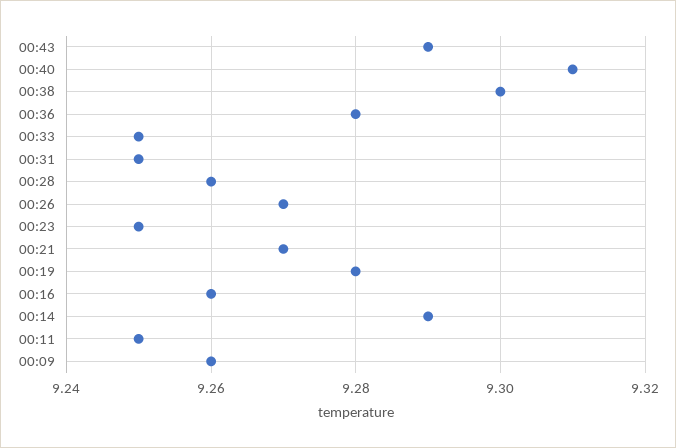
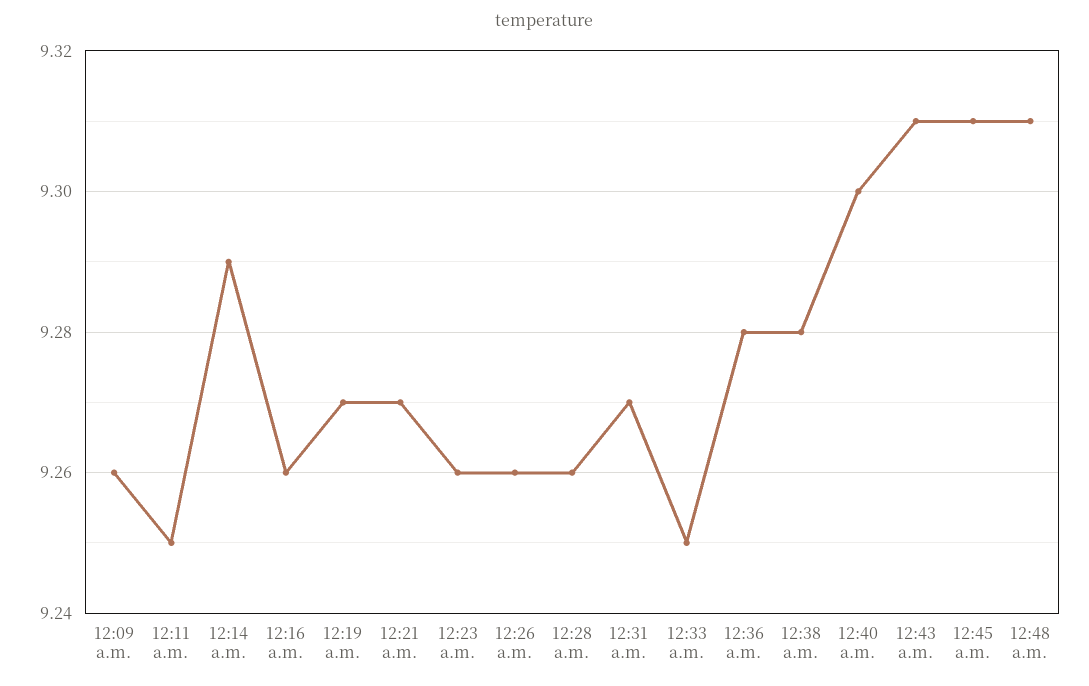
00:43: 9.29 -> 9.31
00:40: 9.31 -> 9.3
00:38: 9.3 -> 9.28
00:31: 9.25 -> 9.27
00:26: 9.27 -> 9.26
00:23: 9.25 -> 9.26
00:19: 9.28 -> 9.27
12:45 a.m.: none -> 9.31
12:48 a.m.: none -> 9.31

